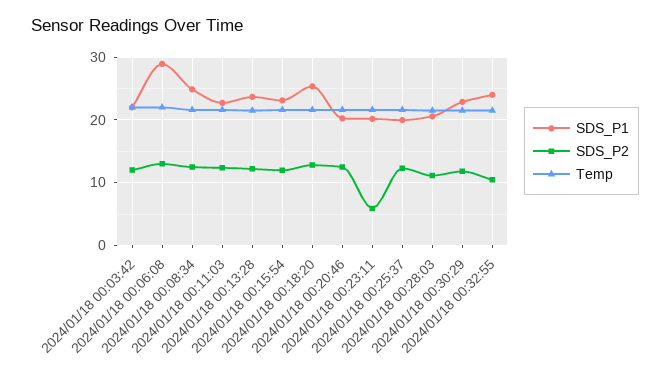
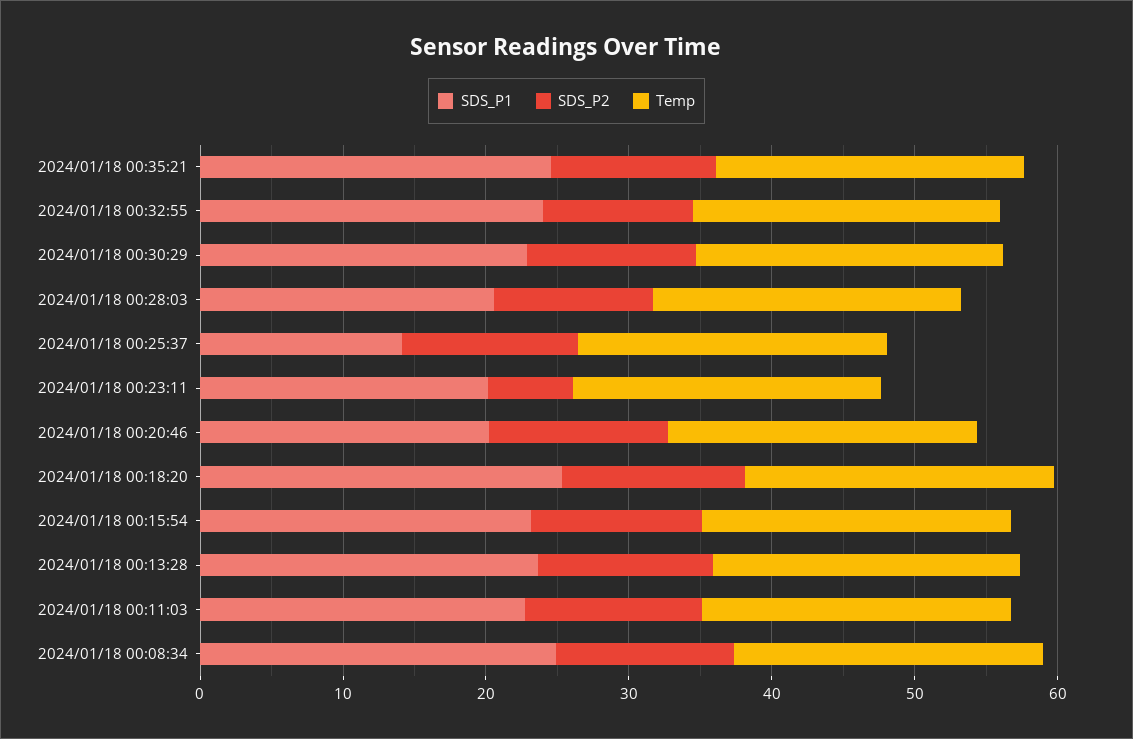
SDS_P1, 2024/01/18 00:03:42: 22 -> none
SDS_P2, 2024/01/18 00:03:42: 12 -> none
Temp, 2024/01/18 00:03:42: 22 -> none
SDS_P1, 2024/01/18 00:06:08: 29 -> none
SDS_P2, 2024/01/18 00:06:08: 13 -> none
Temp, 2024/01/18 00:06:08: 22 -> none
SDS_P1, 2024/01/18 00:25:37: 20 -> 14
SDS_P1, 2024/01/18 00:35:21: none -> 24
SDS_P2, 2024/01/18 00:35:21: none -> 12
Temp, 2024/01/18 00:35:21: none -> 22

